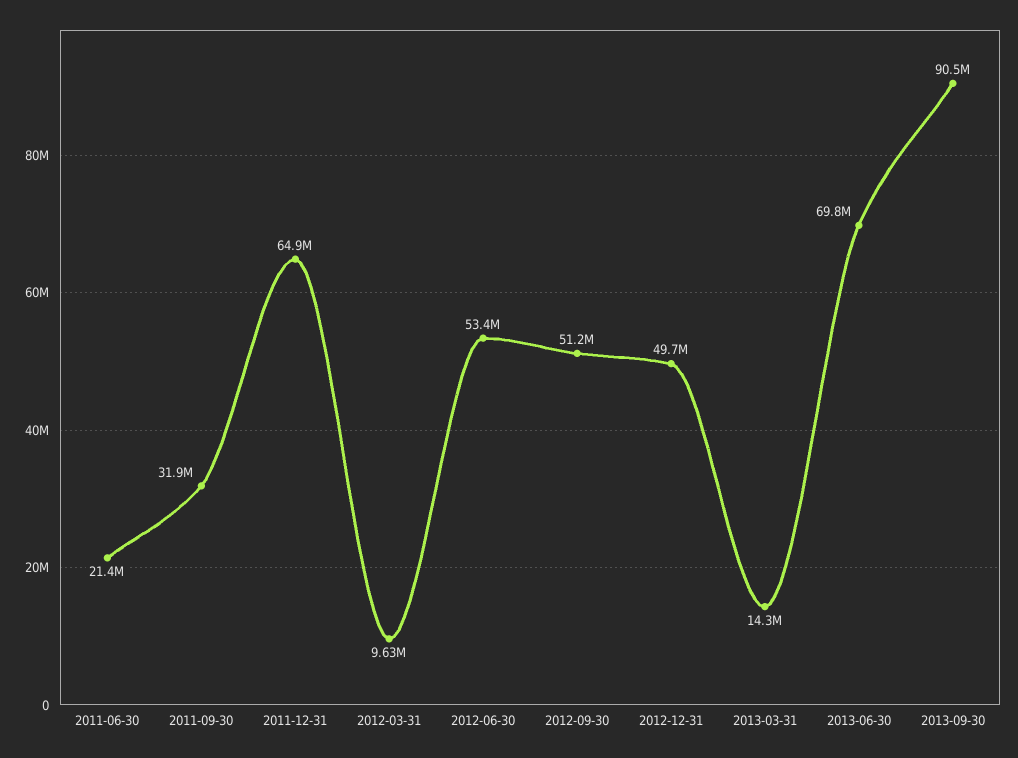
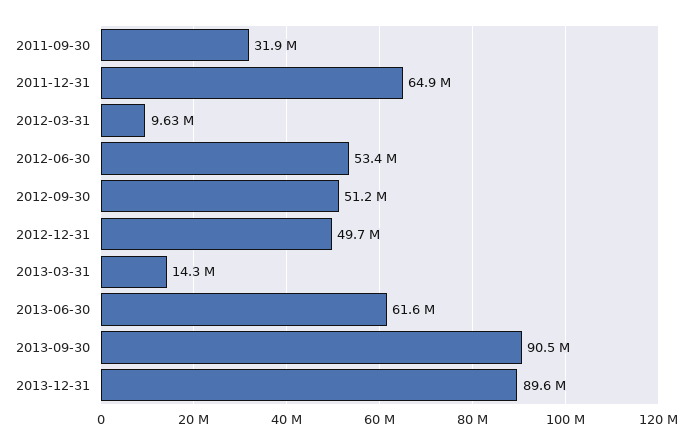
2011-06-30: 21400000 -> none
2013-06-30: 69800000 -> 61600000
2013-12-31: none -> 89600000

